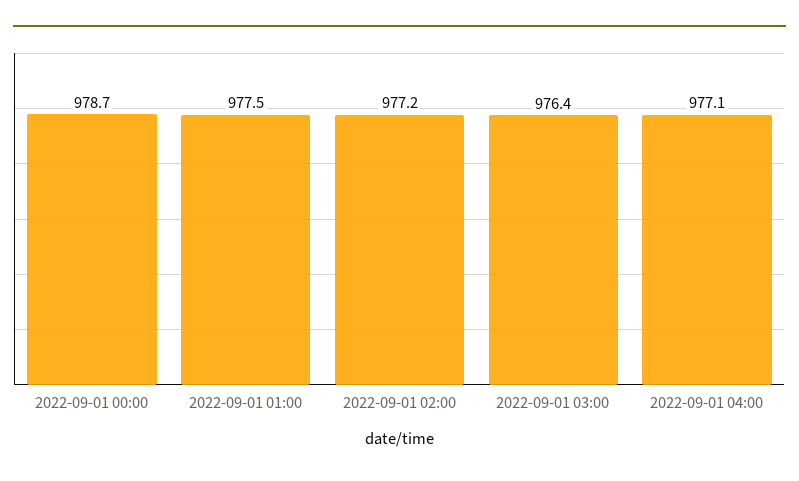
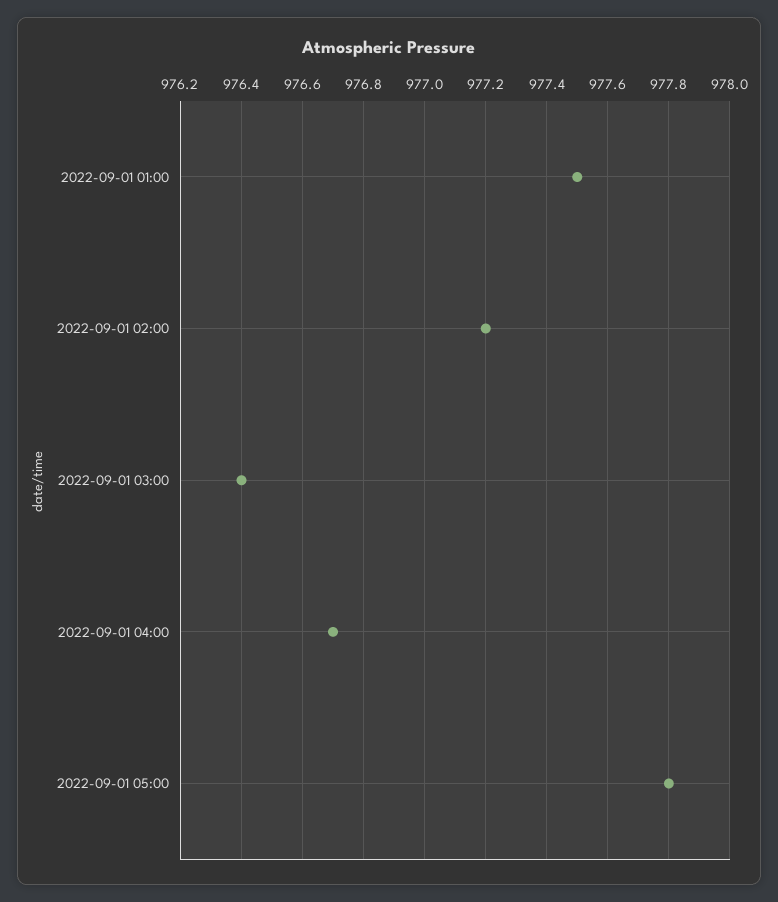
2022-09-01 00:00: 978.7 -> none
2022-09-01 04:00: 977.1 -> 976.7
2022-09-01 05:00: none -> 977.8

